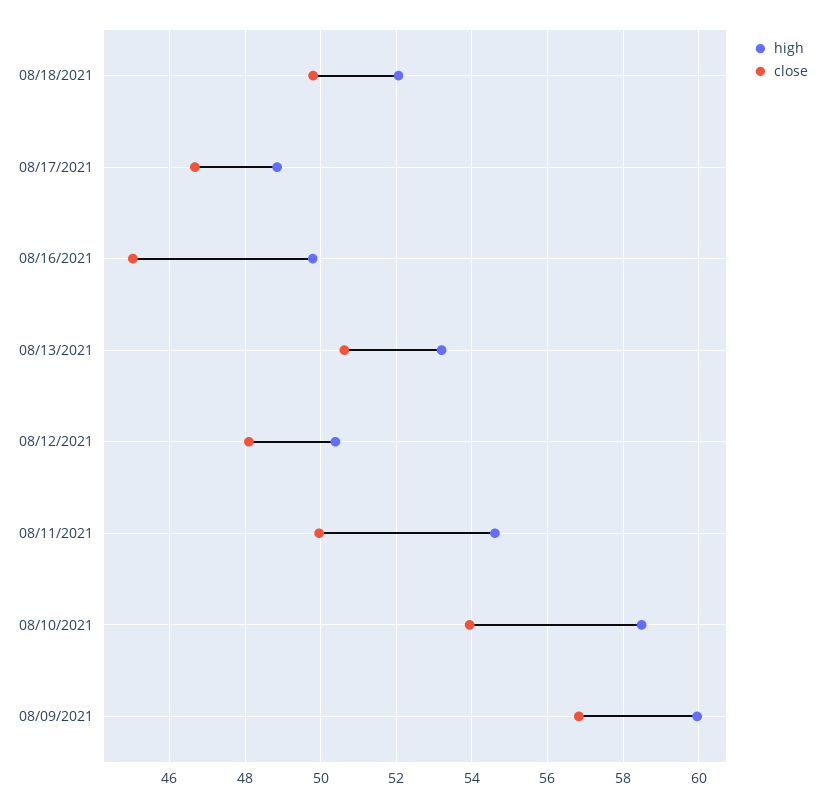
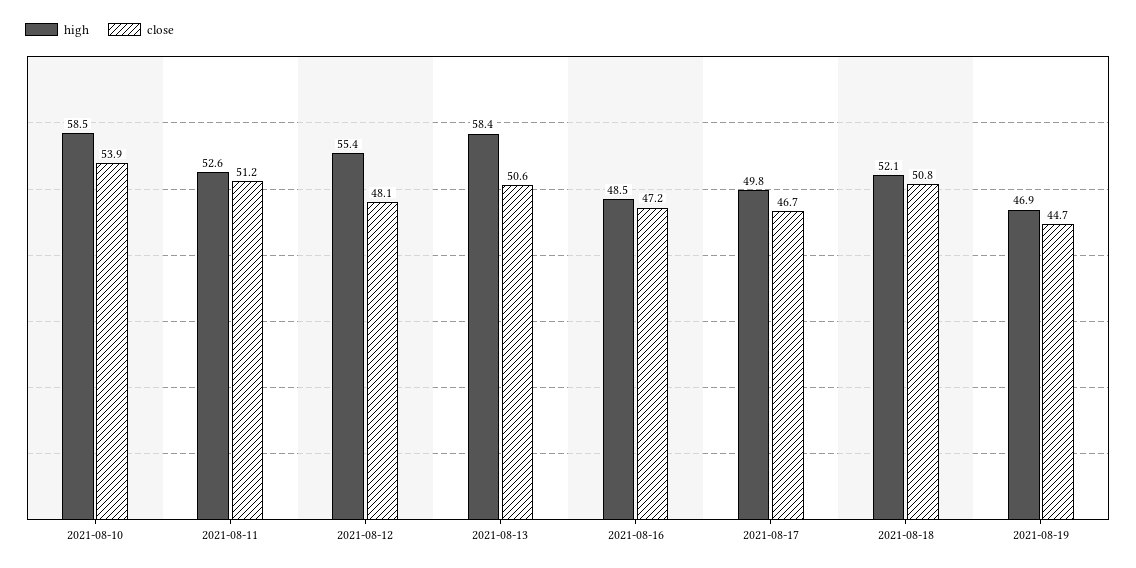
close, 08/18/2021: 49.8 -> 50.8
high, 08/17/2021: 48.8 -> 49.8
high, 08/16/2021: 49.8 -> 48.5
close, 08/16/2021: 45 -> 47.2
high, 08/13/2021: 53.2 -> 58.4
high, 08/12/2021: 50.4 -> 55.4
high, 08/11/2021: 54.6 -> 52.6
close, 08/11/2021: 50 -> 51.2
high, 08/09/2021: 60 -> none
close, 08/09/2021: 56.8 -> none
high, 2021-08-19: none -> 46.9
close, 2021-08-19: none -> 44.7

